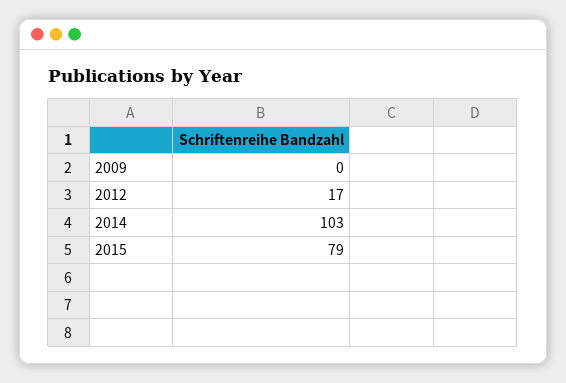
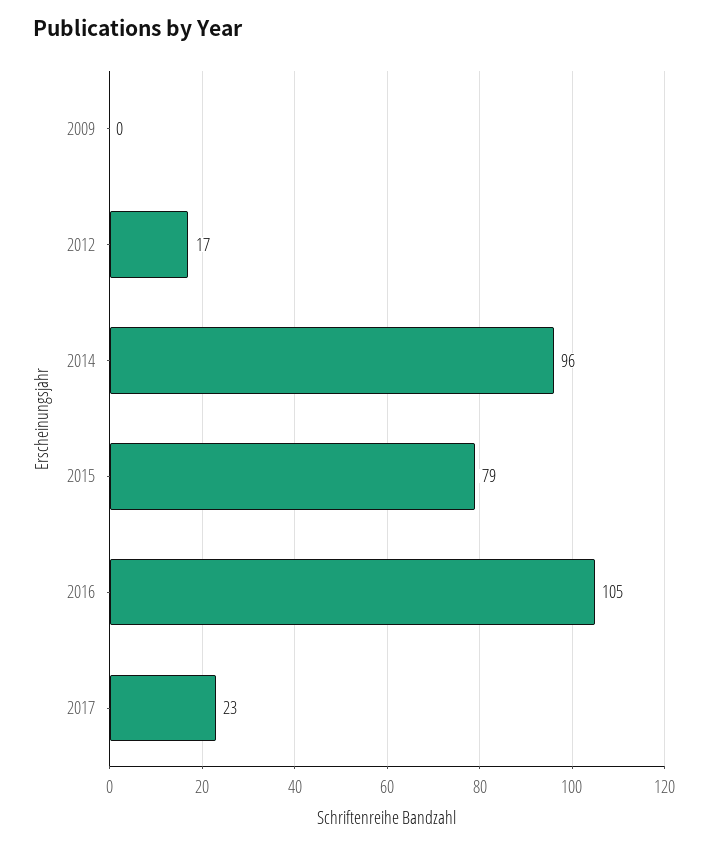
2014: 103 -> 96
2016: none -> 105
2017: none -> 23

